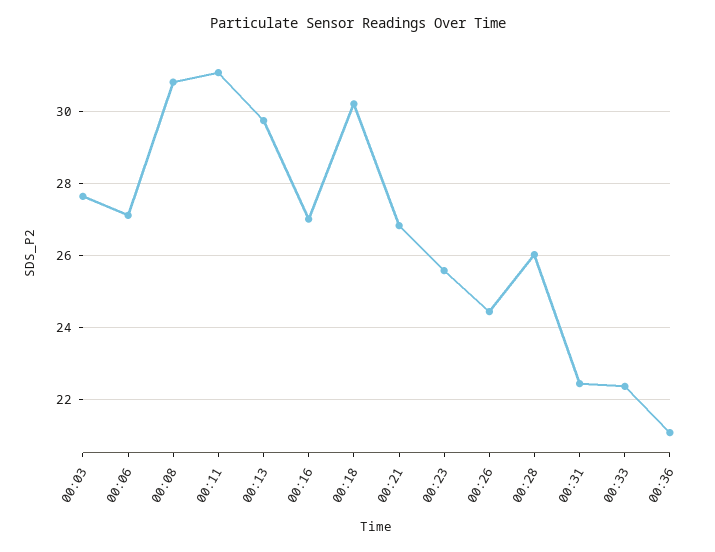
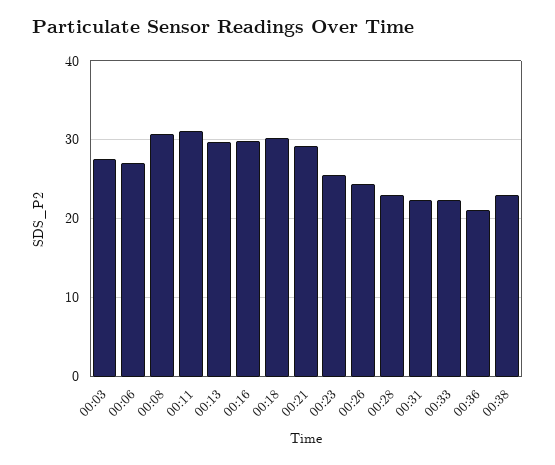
00:16: 27 -> 30
00:21: 26.8 -> 29
00:28: 26 -> 23
00:38: none -> 23

